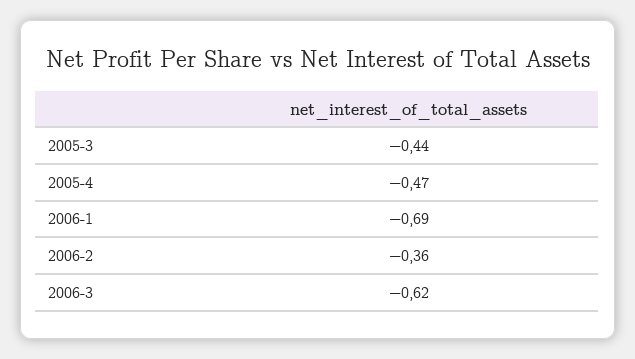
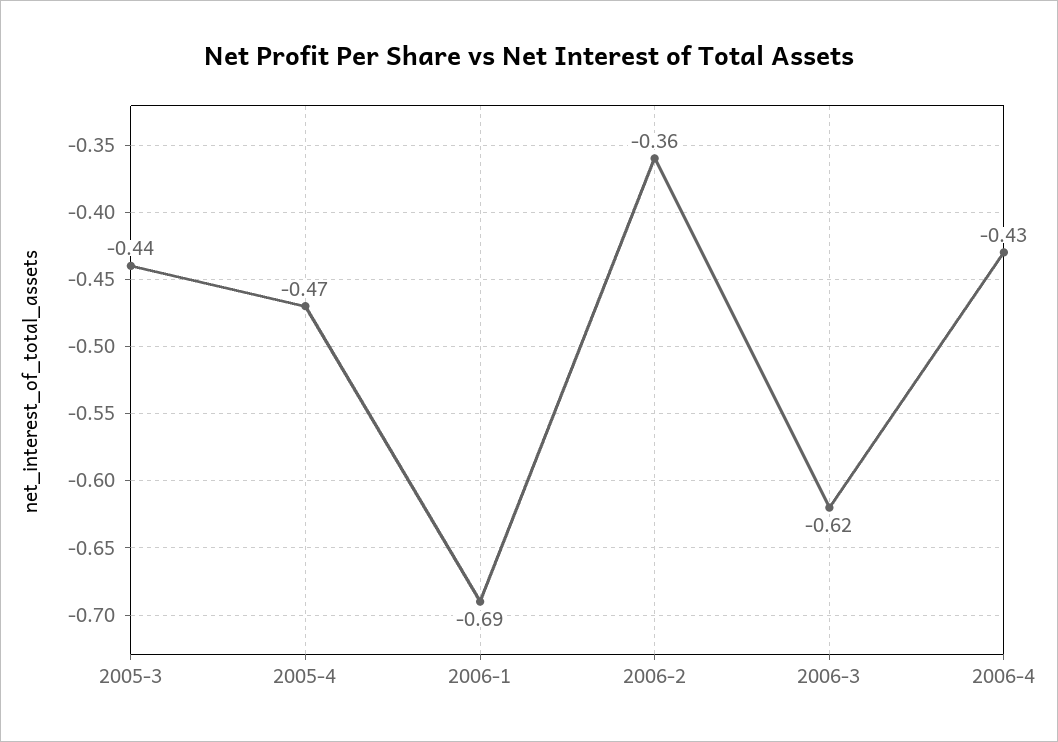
2006-4: none -> -0.43

